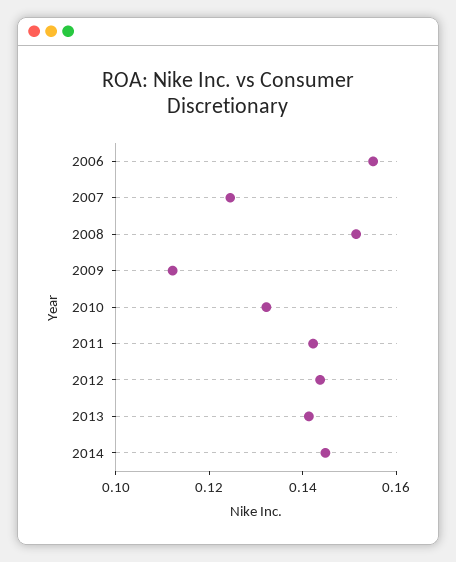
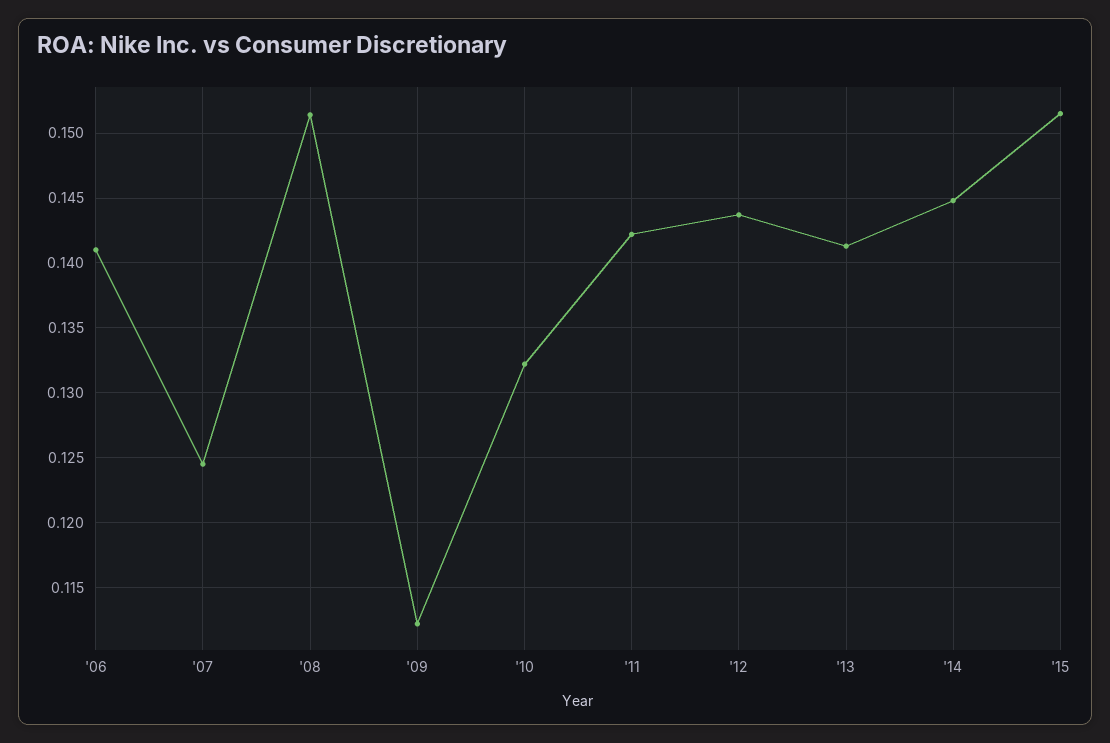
2006: 0.155 -> 0.141
'15: none -> 0.1515

